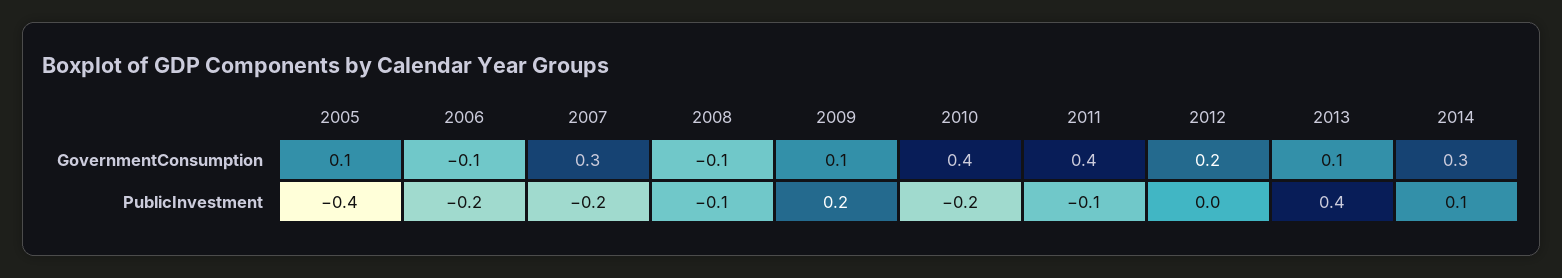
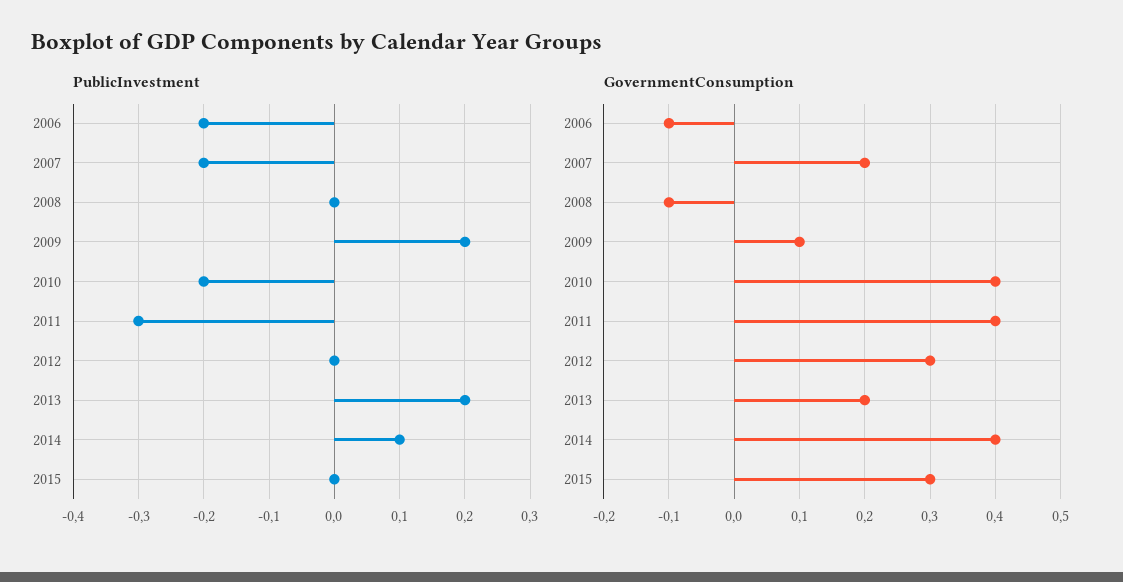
GovernmentConsumption, 2005: 0.1 -> none
GovernmentConsumption, 2007: 0.3 -> 0.2
GovernmentConsumption, 2012: 0.2 -> 0.3
GovernmentConsumption, 2013: 0.1 -> 0.2
GovernmentConsumption, 2014: 0.3 -> 0.4
PublicInvestment, 2005: -0.4 -> none
PublicInvestment, 2008: -0.1 -> 0
PublicInvestment, 2011: -0.1 -> -0.3
PublicInvestment, 2013: 0.4 -> 0.2
PublicInvestment, 2015: none -> 0
GovernmentConsumption, 2015: none -> 0.3

